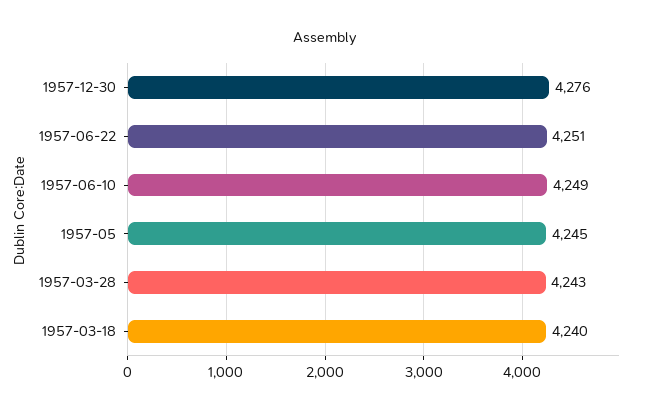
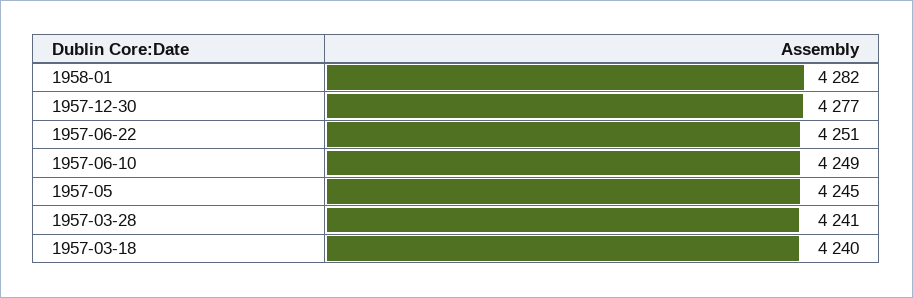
1957-12-30: 4276 -> 4277
1957-03-28: 4243 -> 4241
1958-01: none -> 4282

